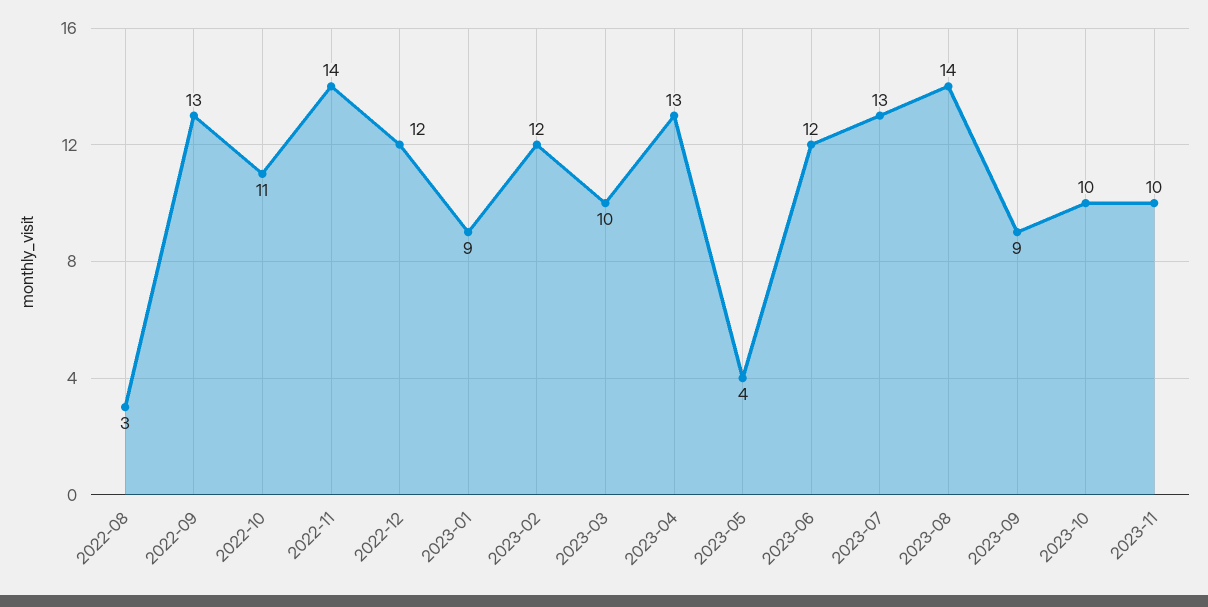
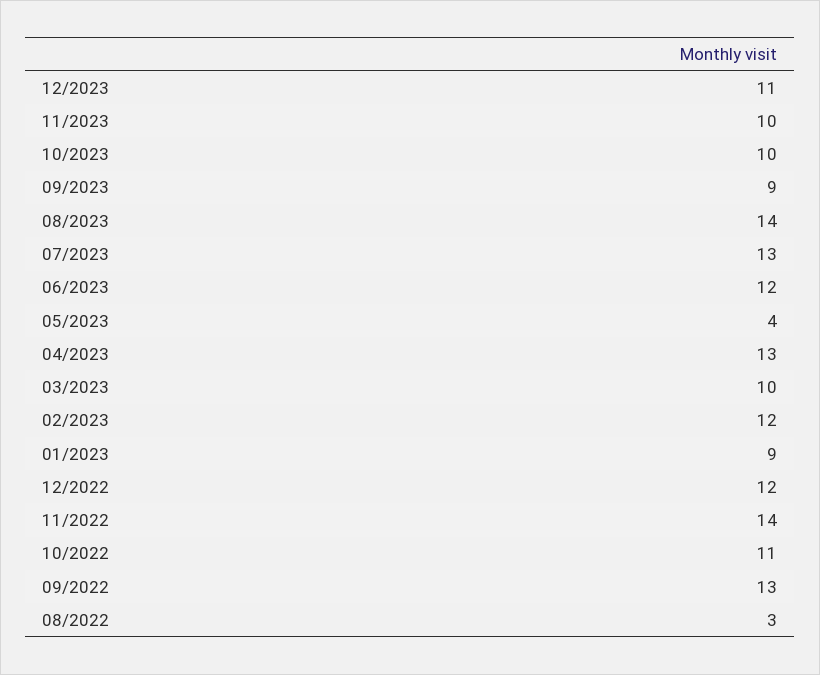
12/2023: none -> 11

